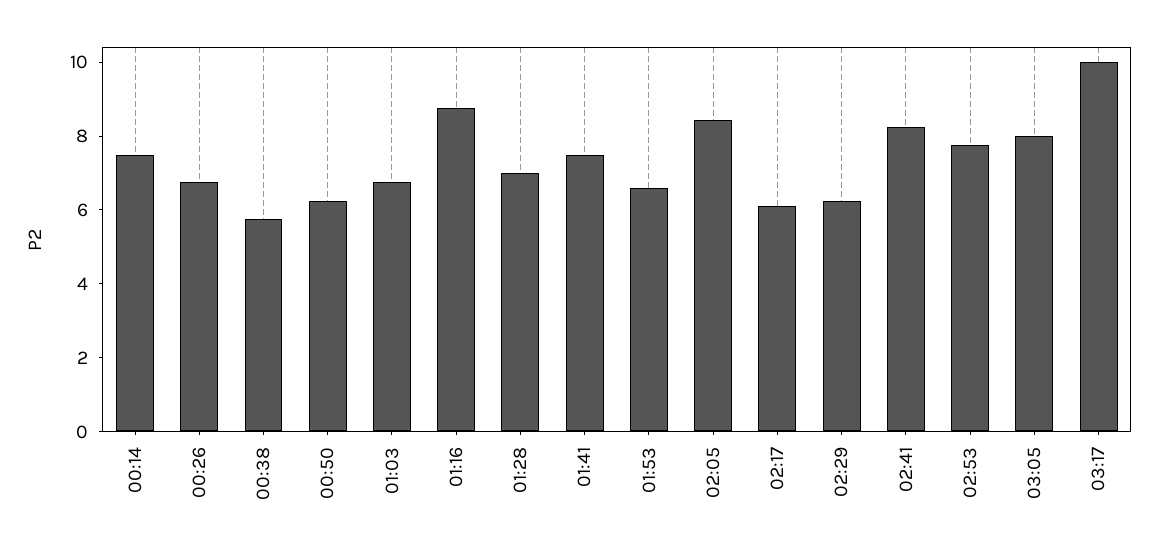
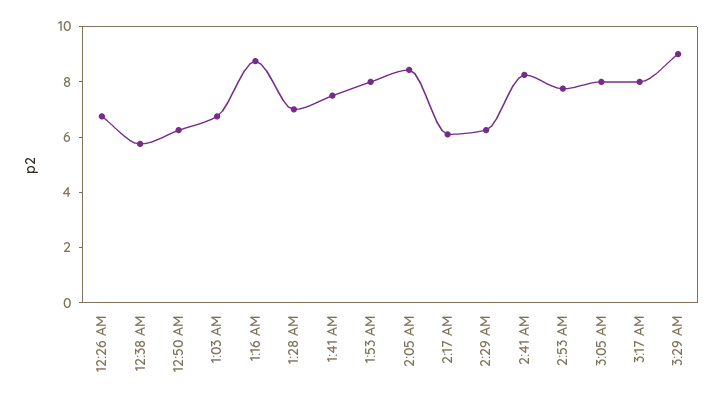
00:14: 7.5 -> none
01:53: 6.5 -> 8
03:17: 10 -> 8
3:29 AM: none -> 9

